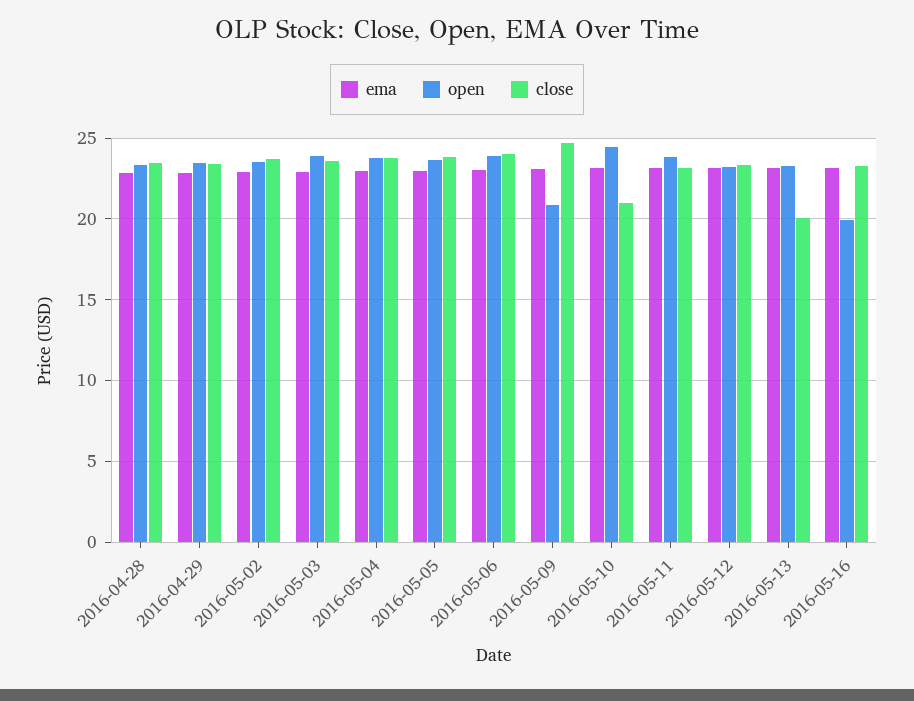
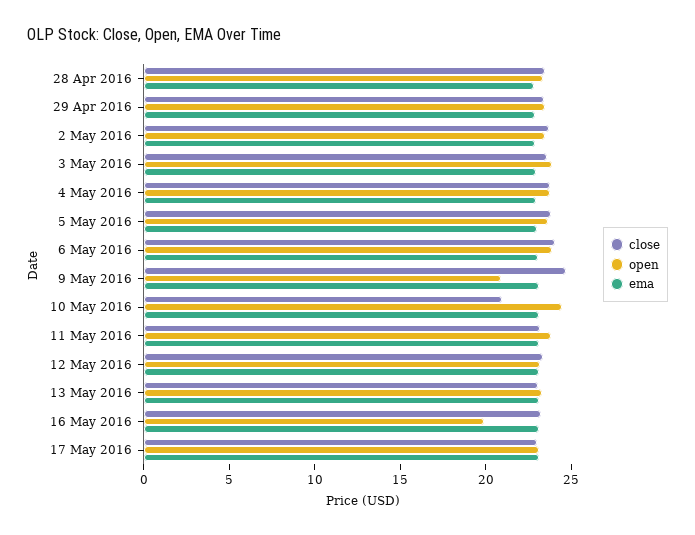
close, 2016-05-13: 20 -> 23
close, 17 May 2016: none -> 23
open, 17 May 2016: none -> 23
ema, 17 May 2016: none -> 23

